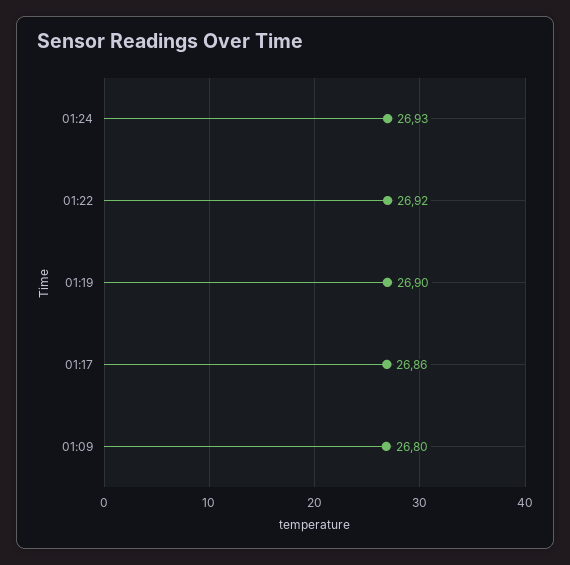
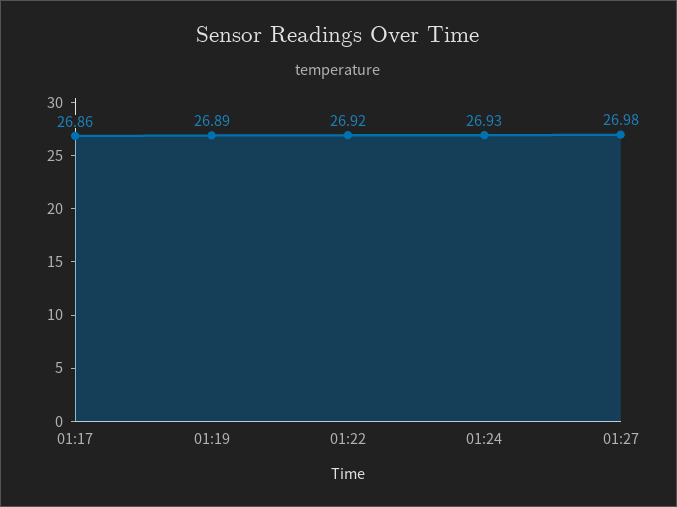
01:19: 26.9 -> 26.89
01:09: 26.8 -> none
01:27: none -> 26.98

